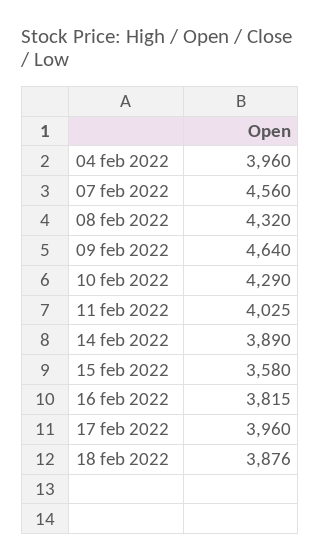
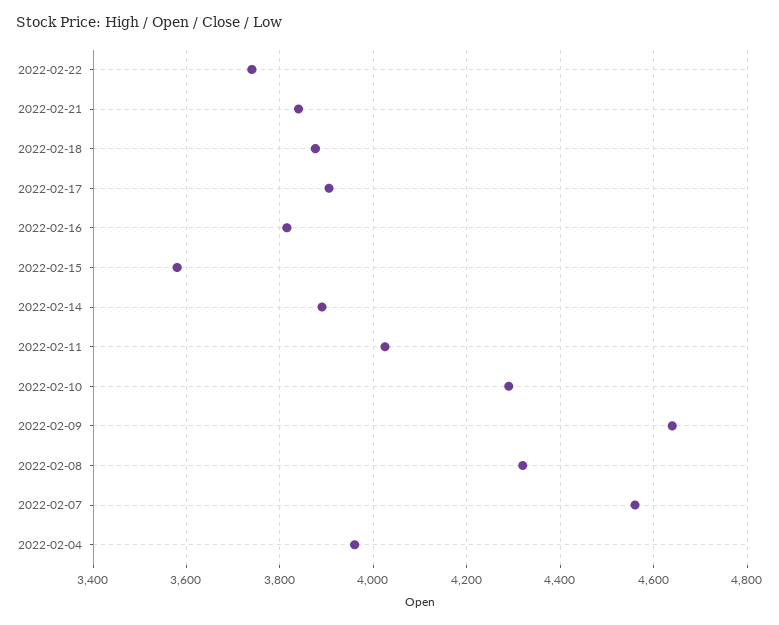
17 feb 2022: 3960 -> 3900
2022-02-22: none -> 3740
2022-02-21: none -> 3840

